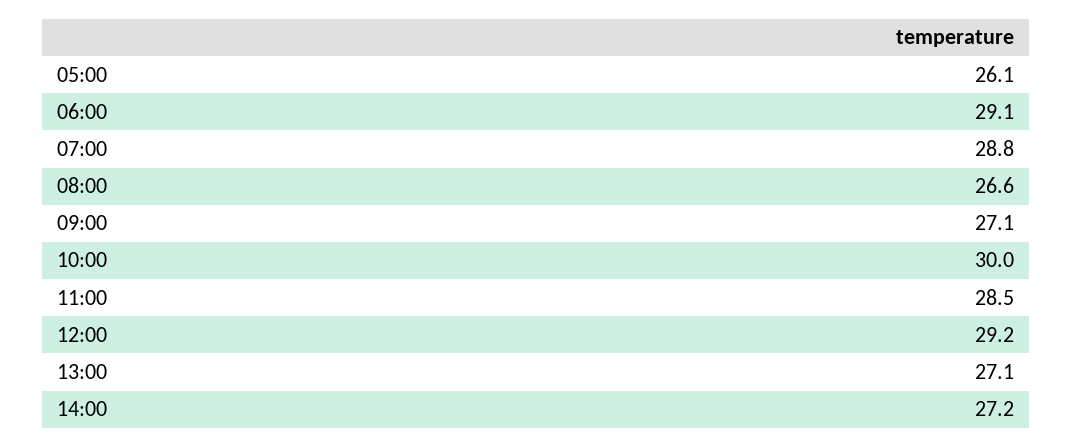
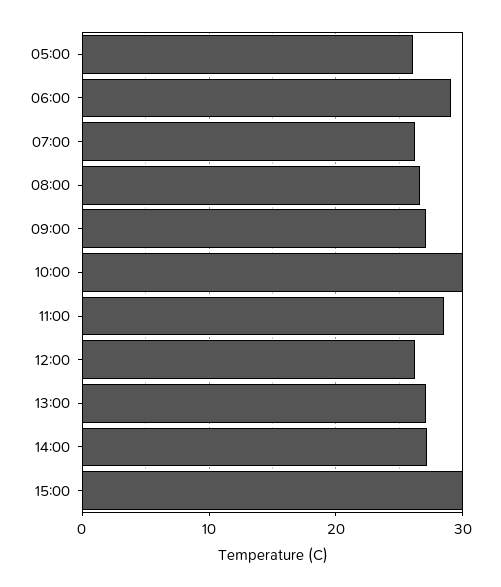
07:00: 28.8 -> 26
12:00: 29.2 -> 26
15:00: none -> 30

